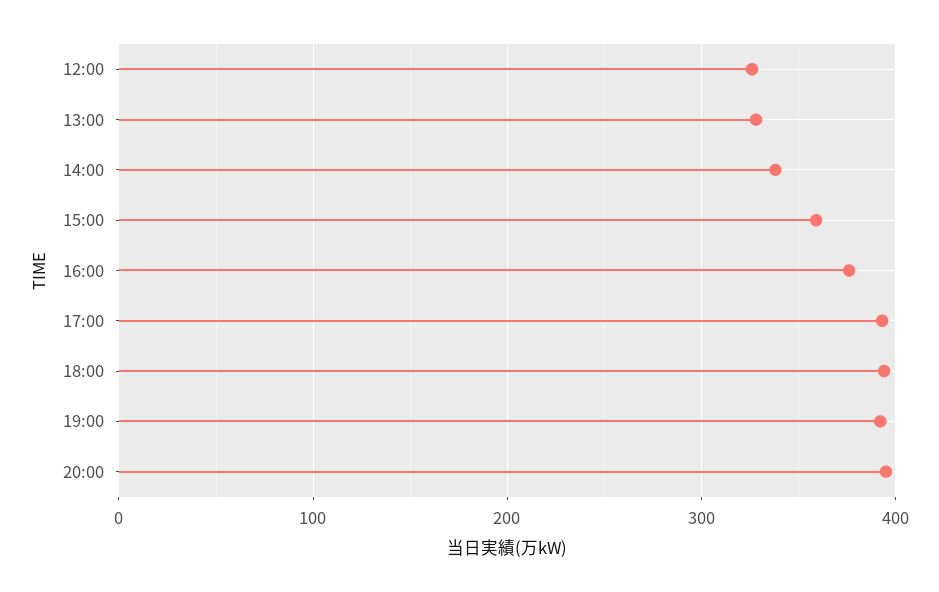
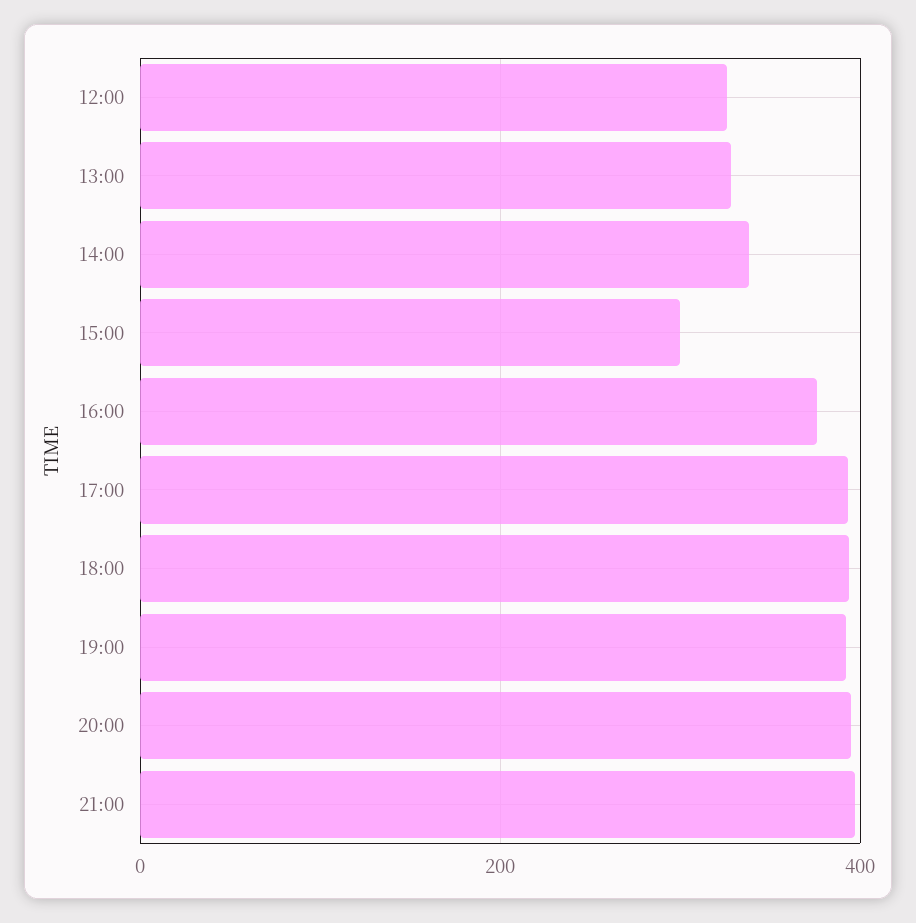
15:00: 360 -> 300
21:00: none -> 400

